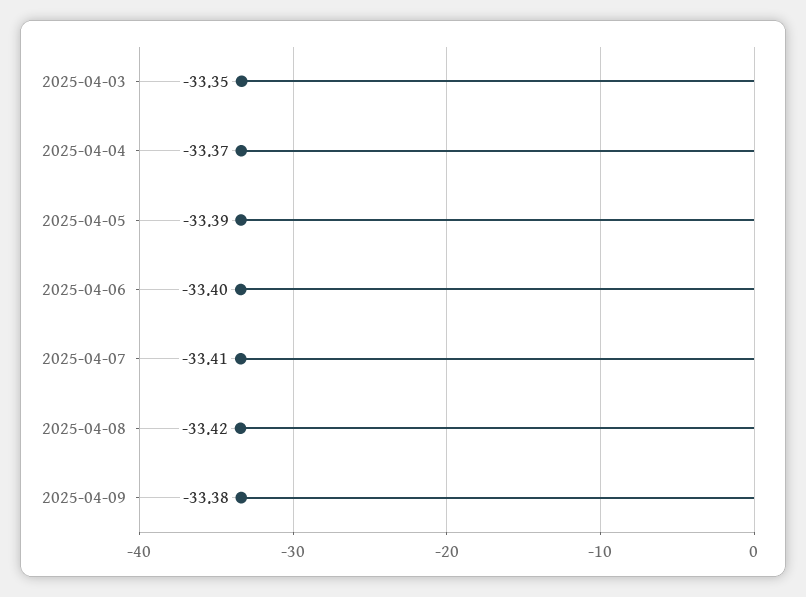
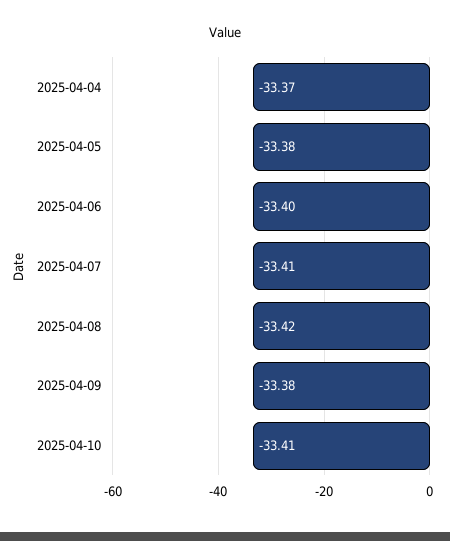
2025-04-03: -33.35 -> none
2025-04-05: -33.39 -> -33.38
2025-04-10: none -> -33.41

